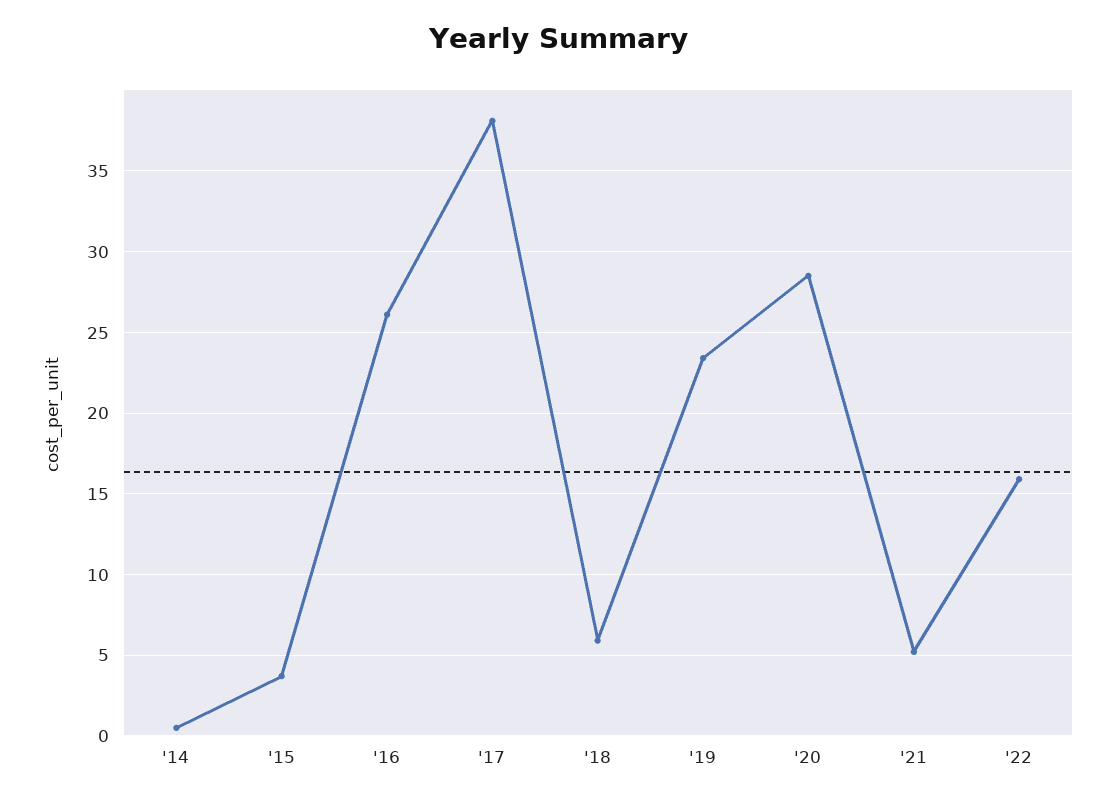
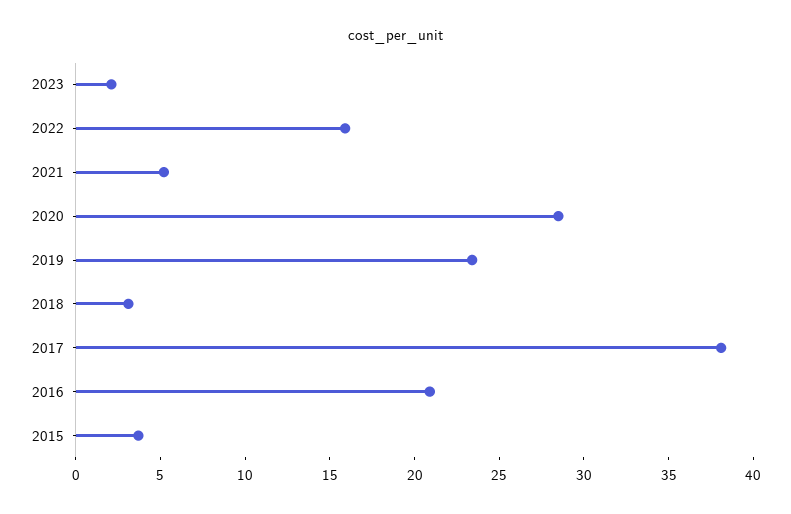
'14: 0.5 -> none
'16: 26 -> 21
'18: 6 -> 3
2023: none -> 2

